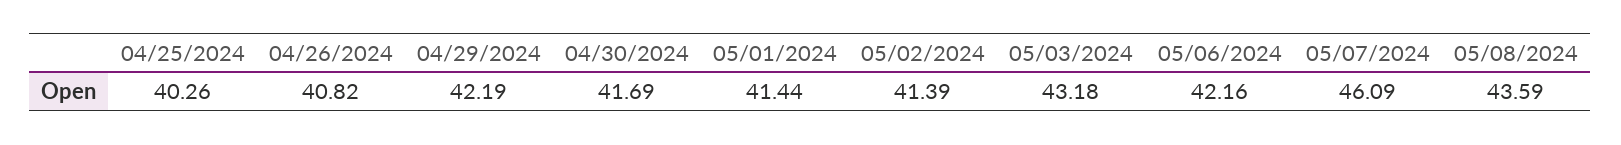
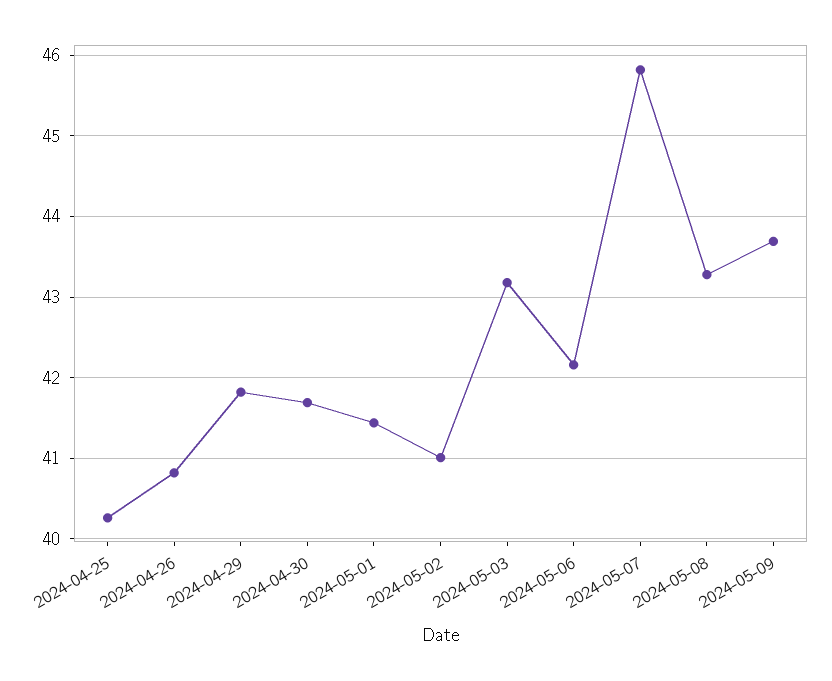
04/29/2024: 42.19 -> 41.8
05/02/2024: 41.39 -> 41
05/07/2024: 46.09 -> 45.8
05/08/2024: 43.59 -> 43.3
2024-05-09: none -> 43.7

